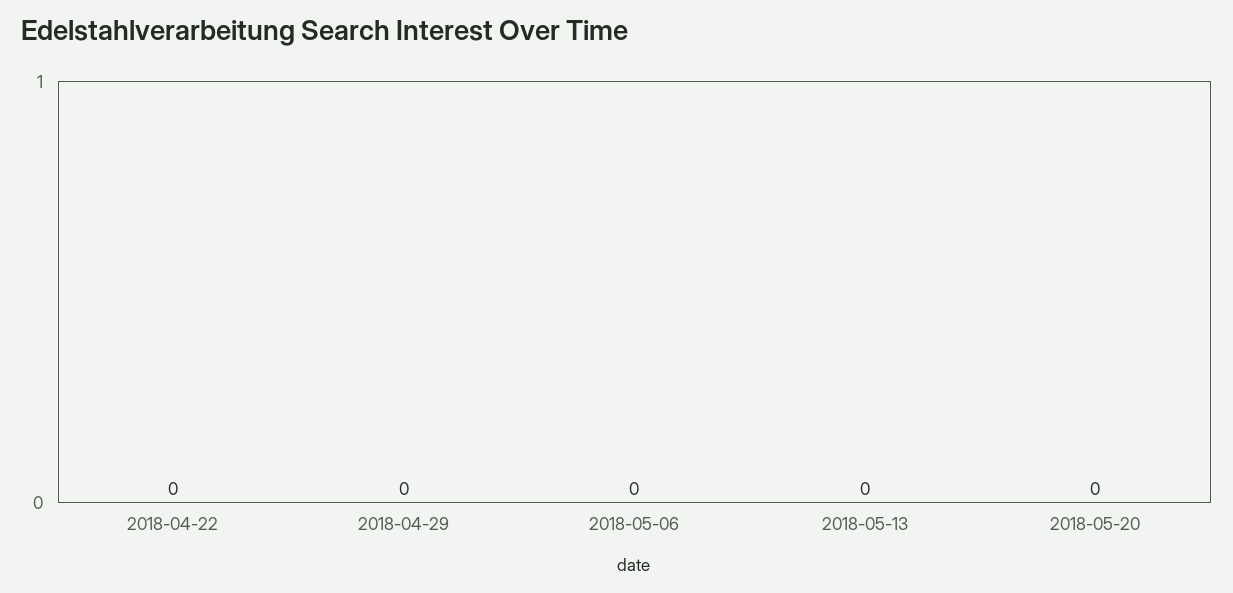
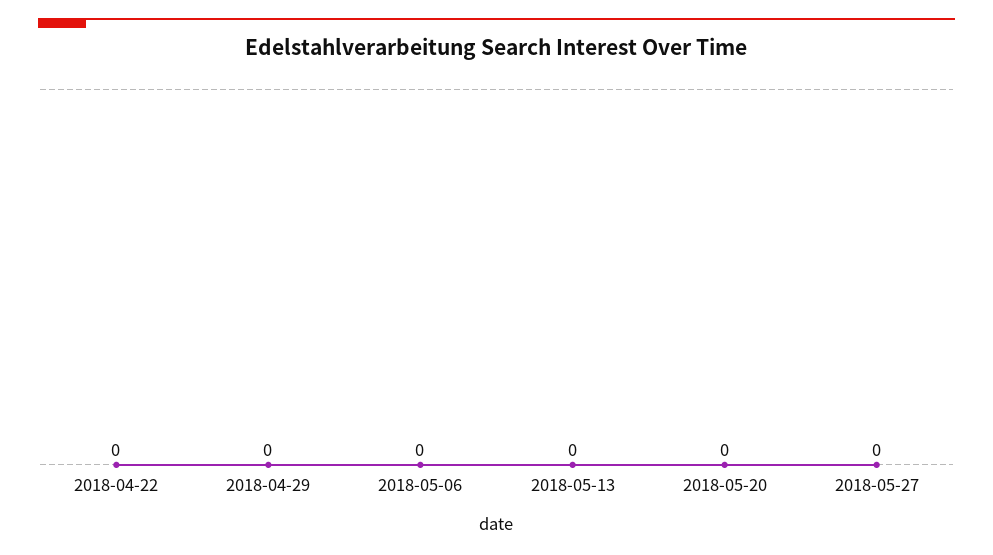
2018-05-27: none -> 0

